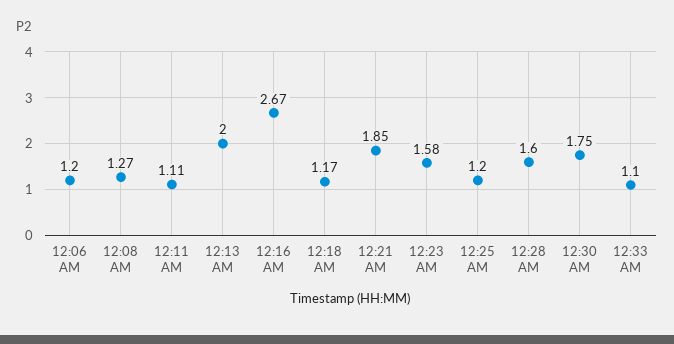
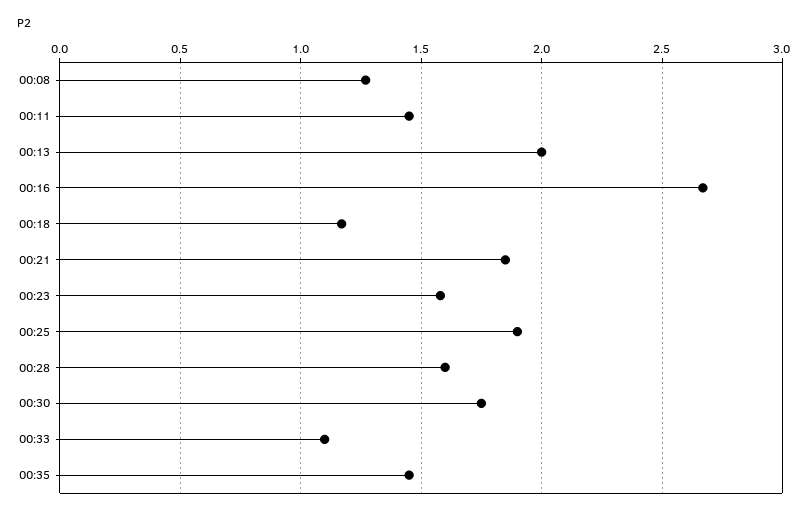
12:06 AM: 1.2 -> none
12:11 AM: 1.11 -> 1.45
12:25 AM: 1.2 -> 1.9
00:35: none -> 1.45

